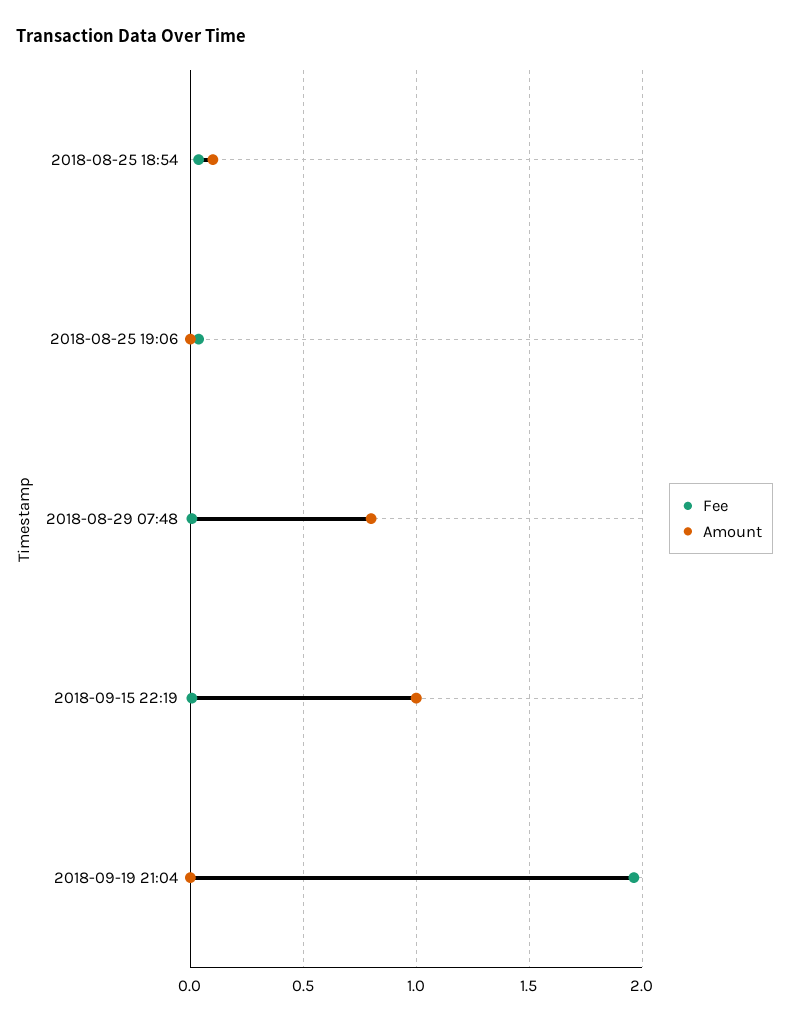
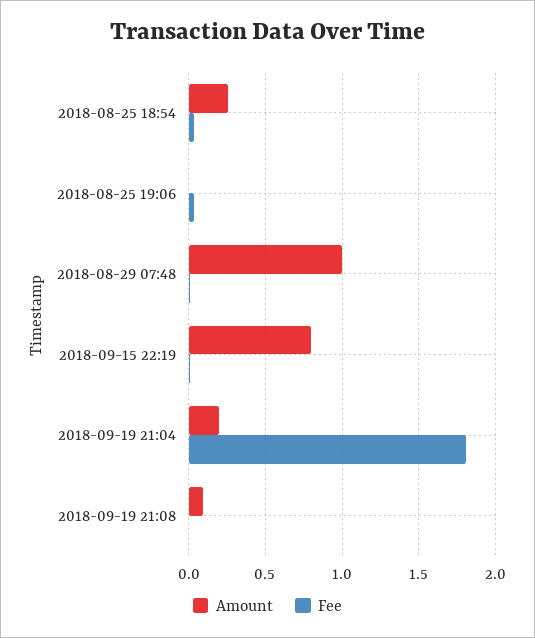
Amount, 2018-08-25 18:54: 0.1 -> 0.25
Amount, 2018-08-29 07:48: 0.8 -> 1
Amount, 2018-09-15 22:19: 1 -> 0.8
Fee, 2018-09-19 21:04: 1.95 -> 1.8
Amount, 2018-09-19 21:04: 0 -> 0.2
Amount, 2018-09-19 21:08: none -> 0.1
Fee, 2018-09-19 21:08: none -> 0

